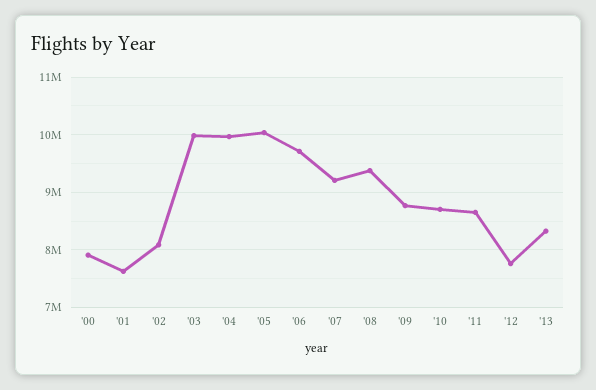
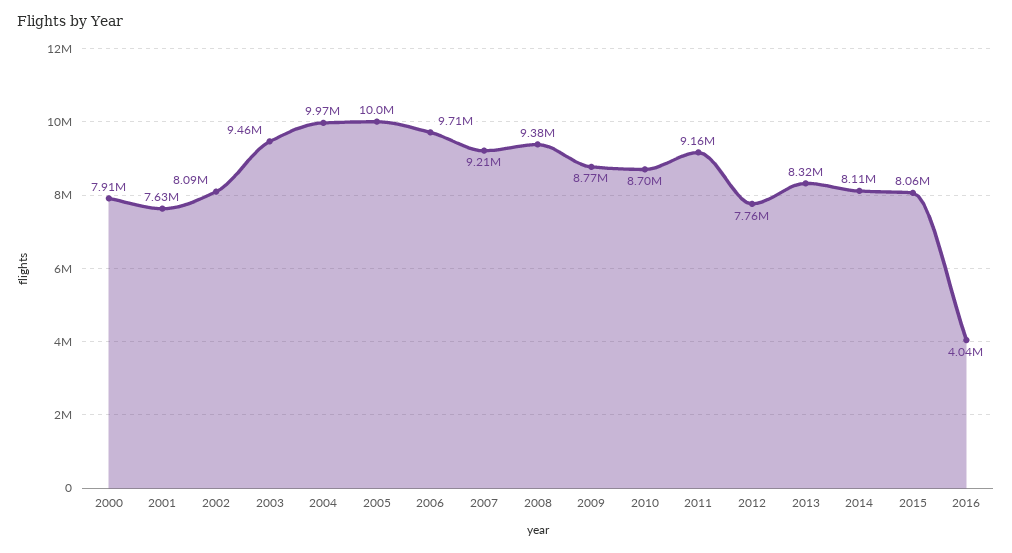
'03: 10000000 -> 9460000
'11: 8600000 -> 9160000
2014: none -> 8110000
2015: none -> 8060000
2016: none -> 4040000

